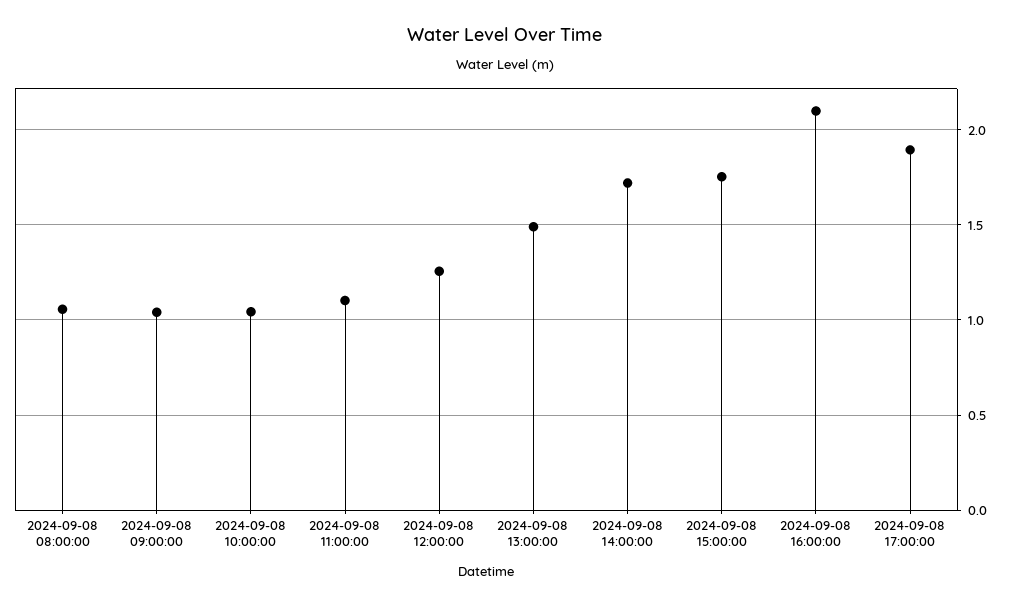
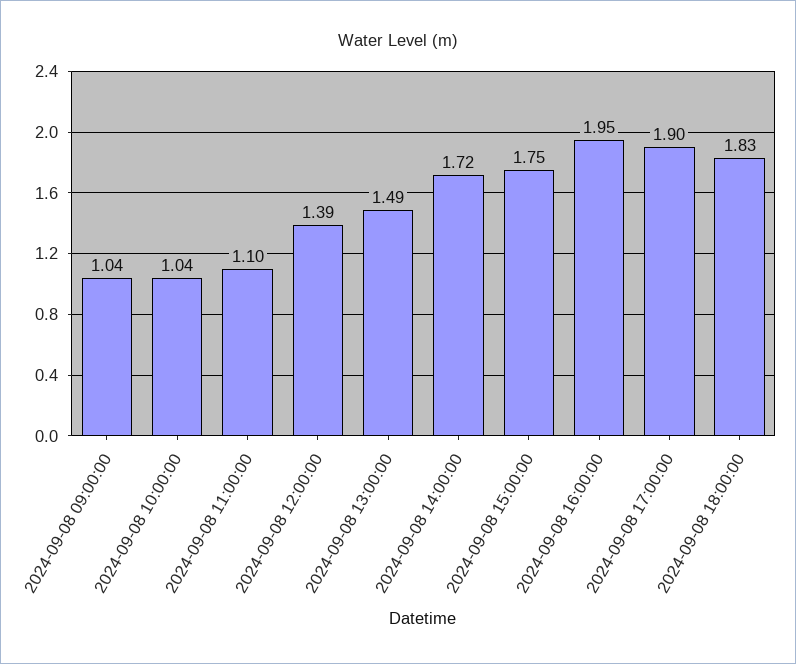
2024-09-08 08:00:00: 1.05 -> none
2024-09-08 12:00:00: 1.25 -> 1.39
2024-09-08 16:00:00: 2.1 -> 1.95
2024-09-08 18:00:00: none -> 1.83

